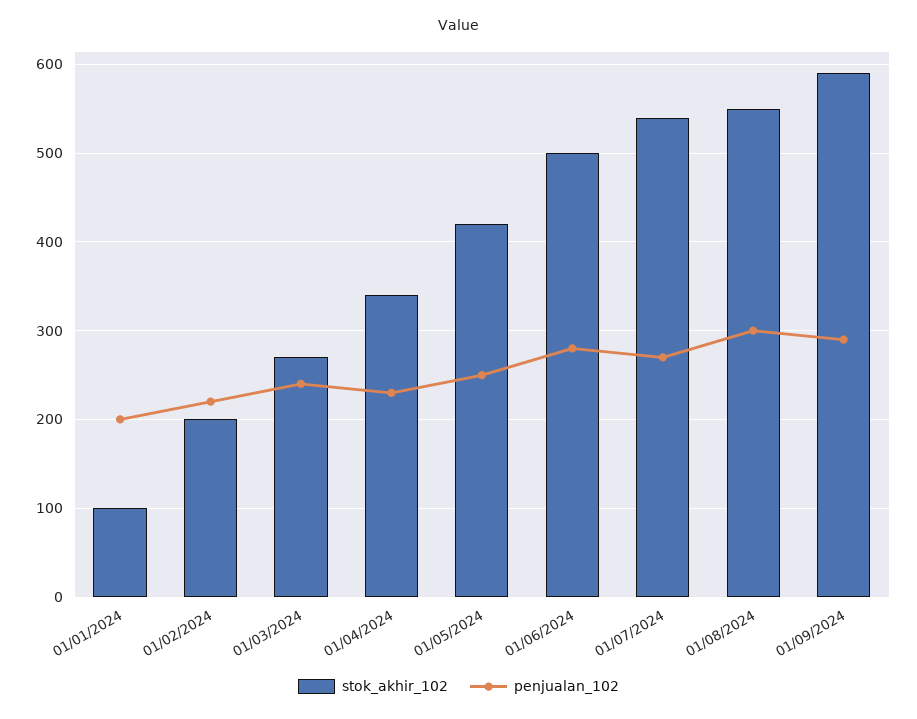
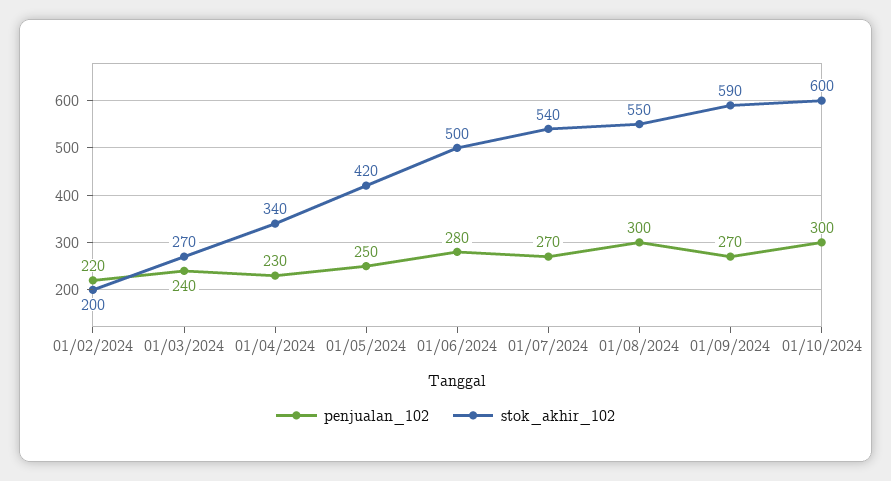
stok_akhir_102, 01/01/2024: 100 -> none
penjualan_102, 01/01/2024: 200 -> none
penjualan_102, 01/09/2024: 290 -> 270
penjualan_102, 01/10/2024: none -> 300
stok_akhir_102, 01/10/2024: none -> 600

